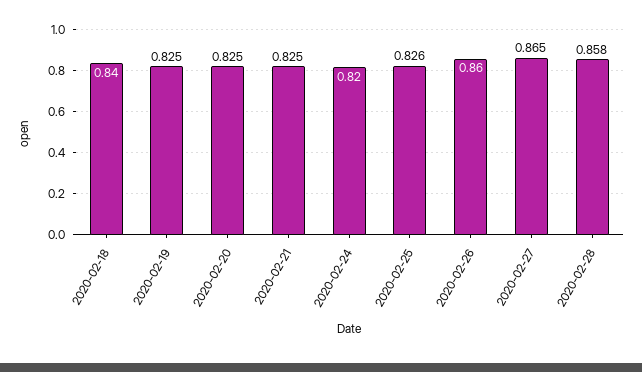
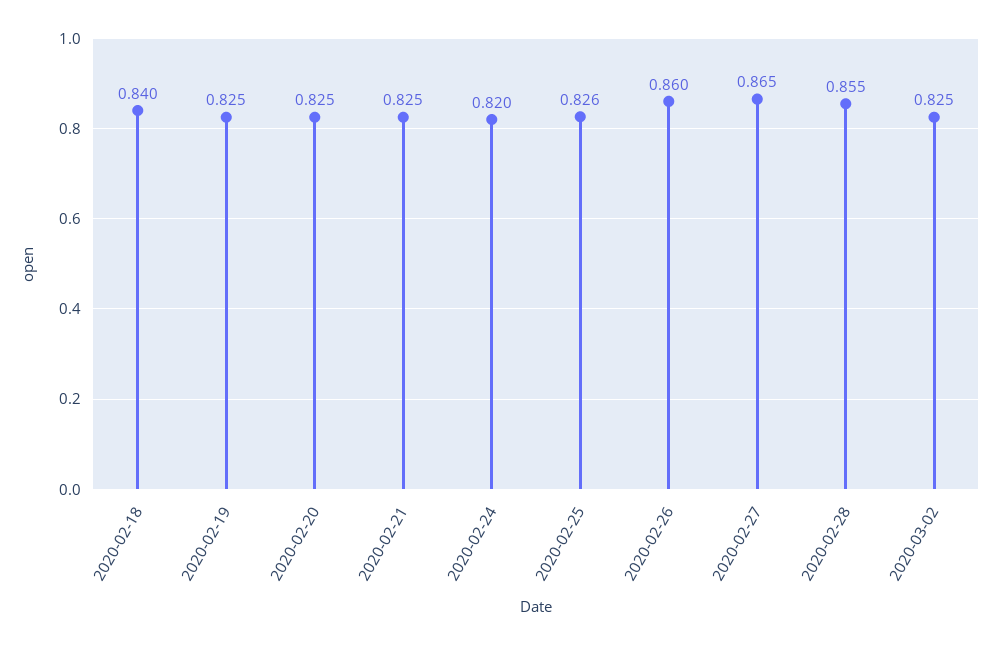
2020-02-28: 0.858 -> 0.855
2020-03-02: none -> 0.825

